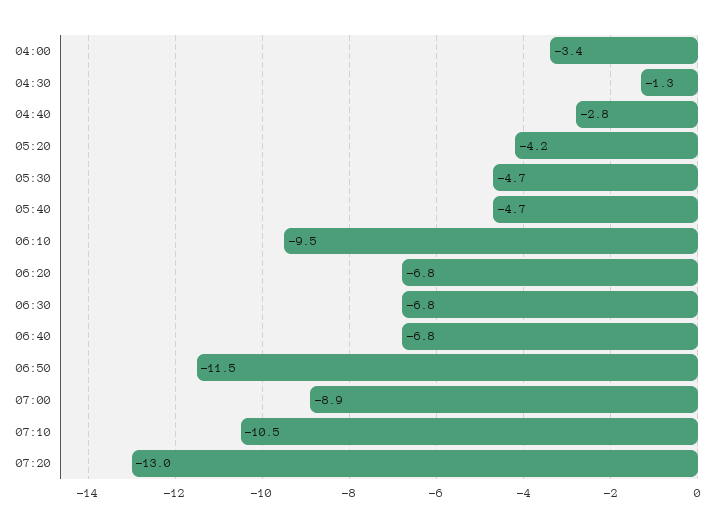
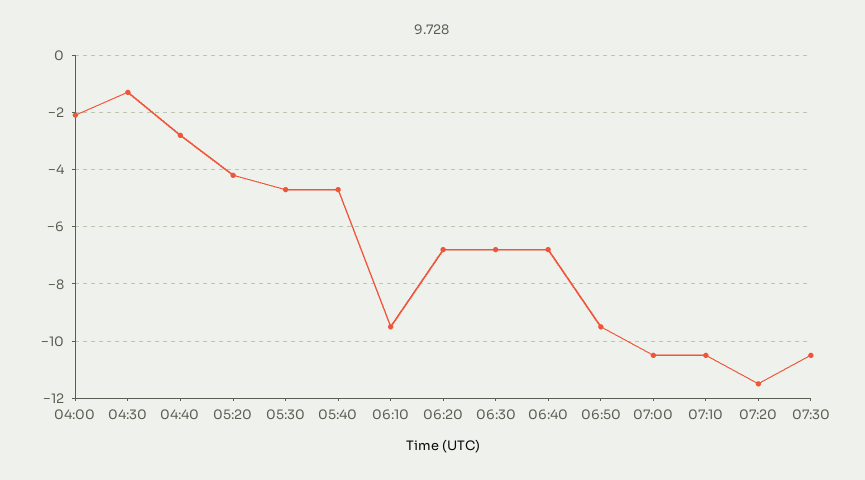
04:00: -3.4 -> -2
06:50: -11.5 -> -9.5
07:00: -8.9 -> -10.5
07:20: -13 -> -11.5
07:30: none -> -10.5

